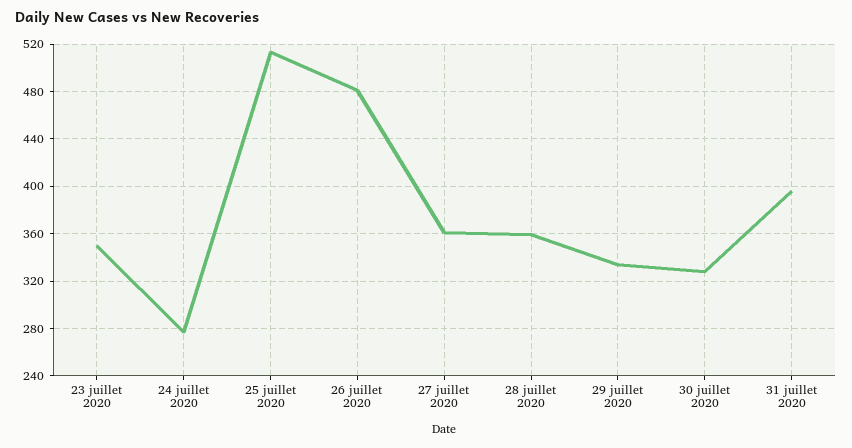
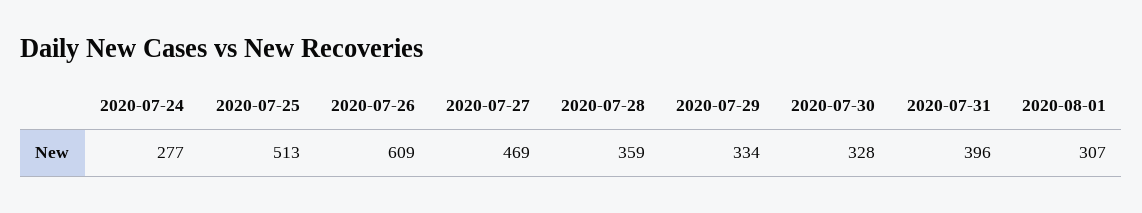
23 juillet 2020: 350 -> none
26 juillet 2020: 480 -> 609
27 juillet 2020: 360 -> 469
2020-08-01: none -> 307

